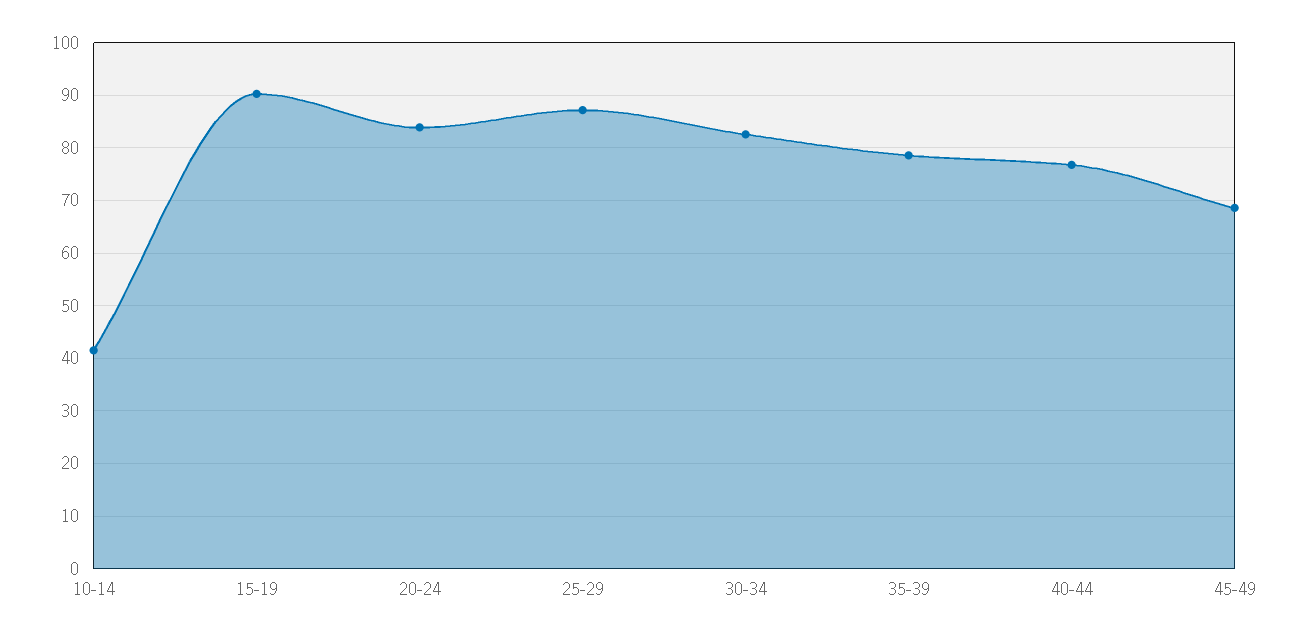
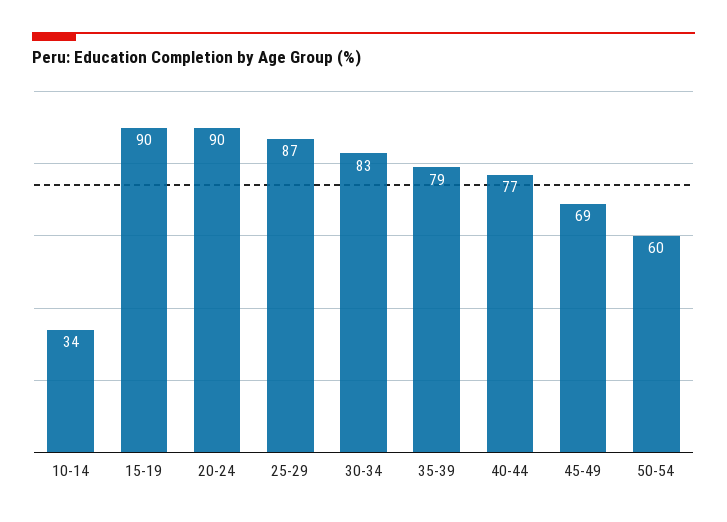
10-14: 42 -> 34
20-24: 84 -> 90
50-54: none -> 60

